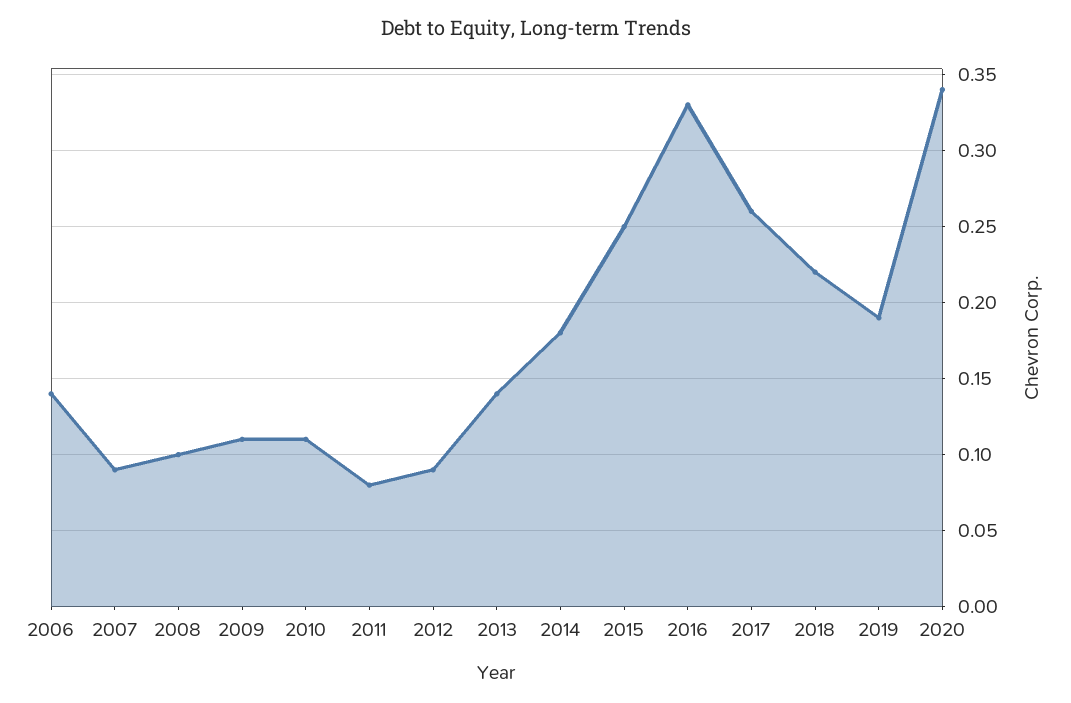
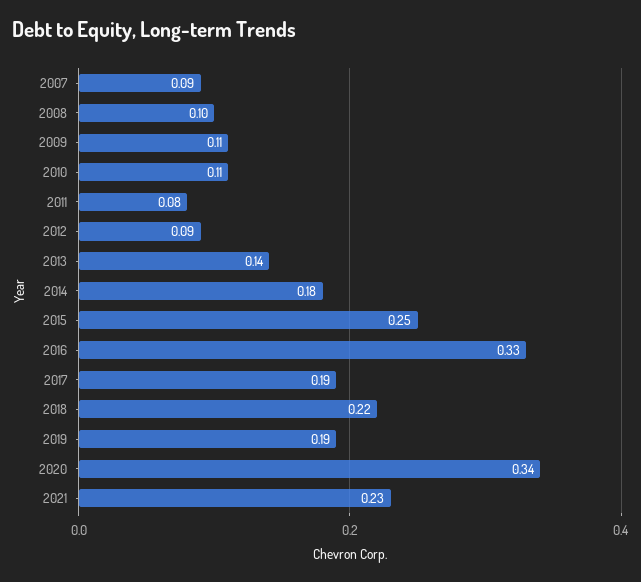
2006: 0.14 -> none
2017: 0.26 -> 0.19
2021: none -> 0.23

